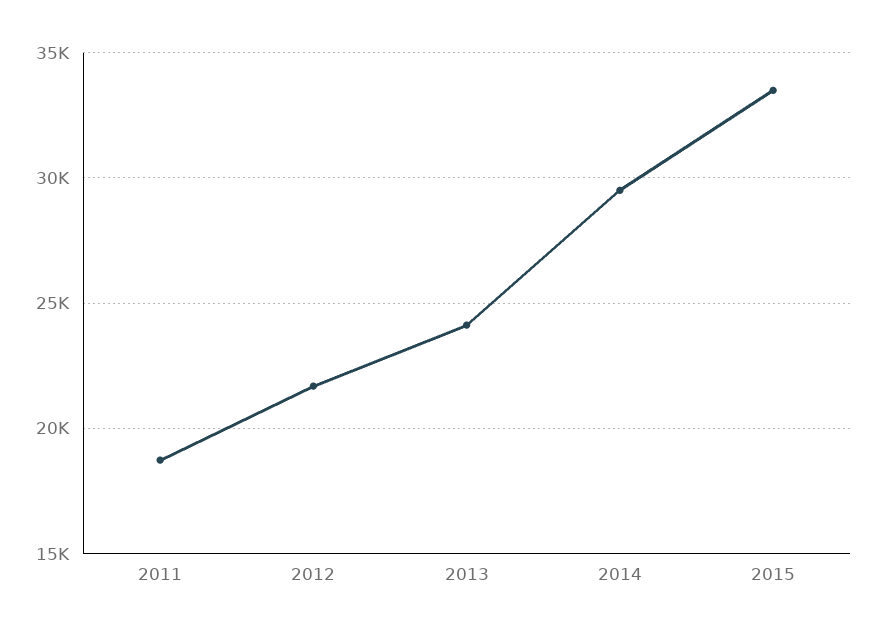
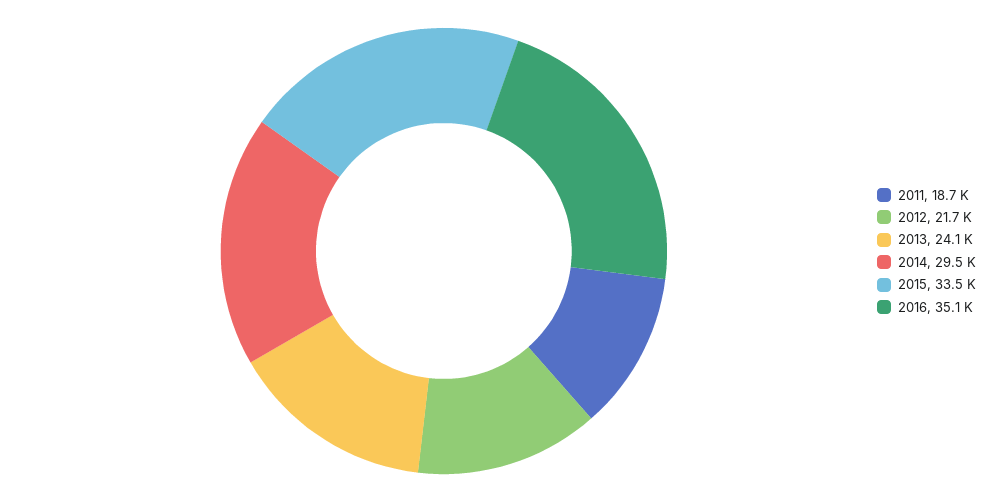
2016: none -> 35100

